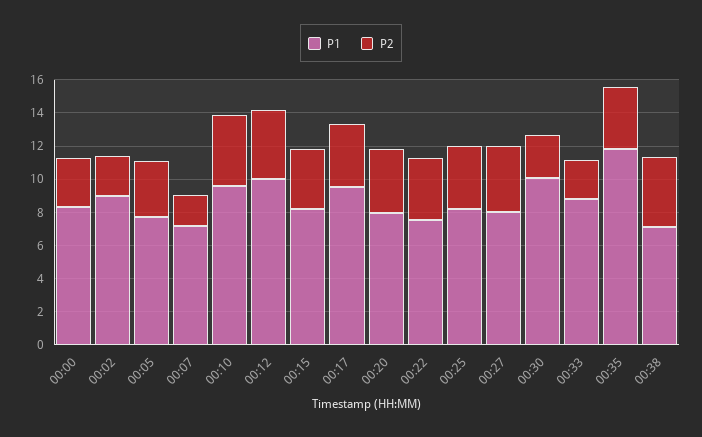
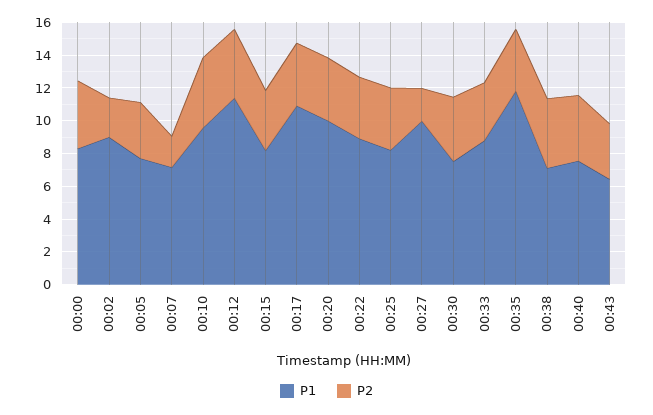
P2, 00:00: 3 -> 4
P1, 00:12: 10 -> 11.5
P1, 00:17: 9.5 -> 11
P1, 00:20: 8 -> 10
P1, 00:22: 7.5 -> 9
P1, 00:27: 8 -> 10
P2, 00:27: 4 -> 2
P1, 00:30: 10 -> 7.5
P2, 00:30: 2.5 -> 4
P2, 00:33: 2.5 -> 3.5
P1, 00:40: none -> 7.5
P2, 00:40: none -> 4
P1, 00:43: none -> 6.5
P2, 00:43: none -> 3.5

